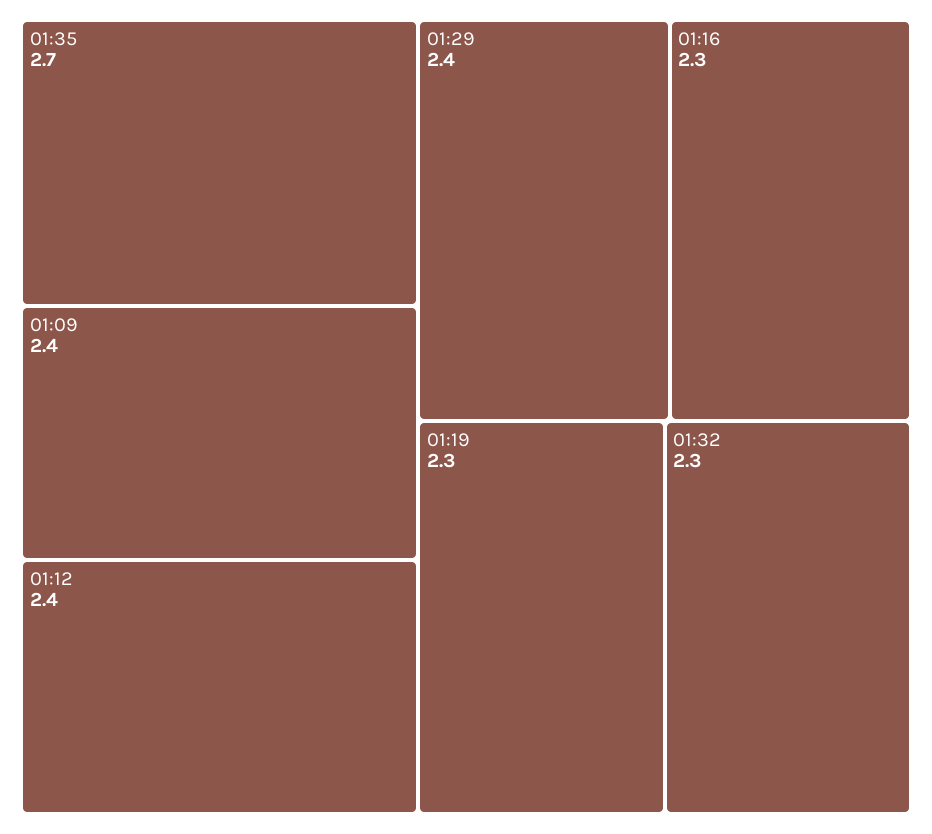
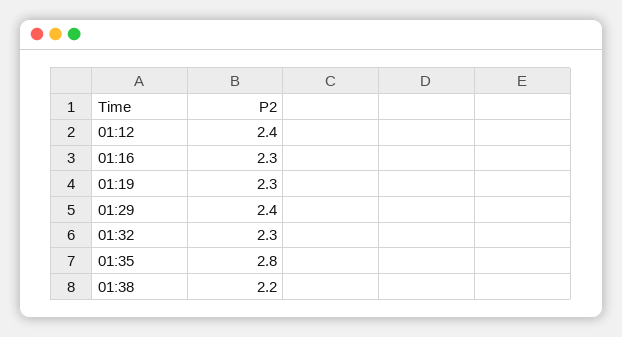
01:35: 2.7 -> 2.8
01:09: 2.4 -> none
01:38: none -> 2.2

